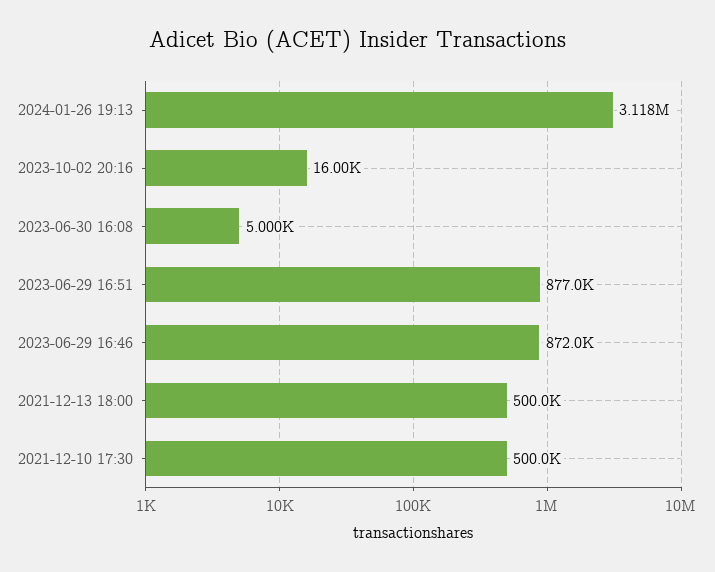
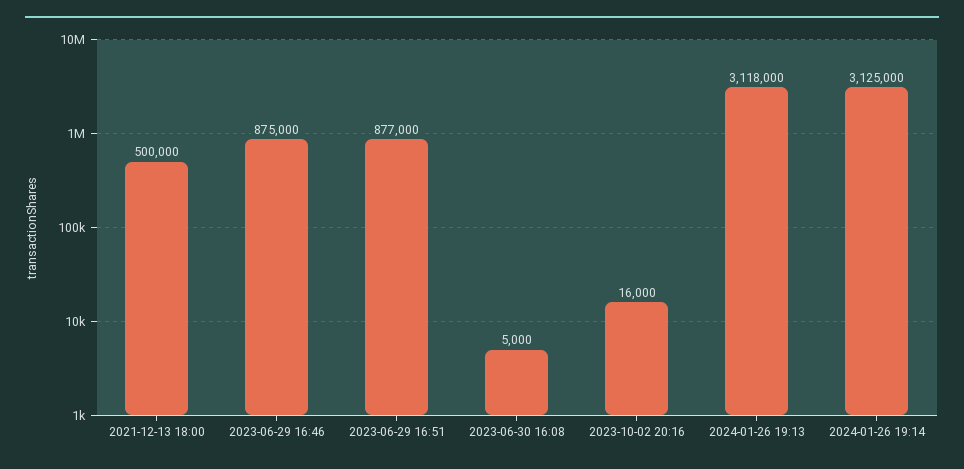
2023-06-29 16:46: 872000 -> 875000
2021-12-10 17:30: 500000 -> none
2024-01-26 19:14: none -> 3125000

